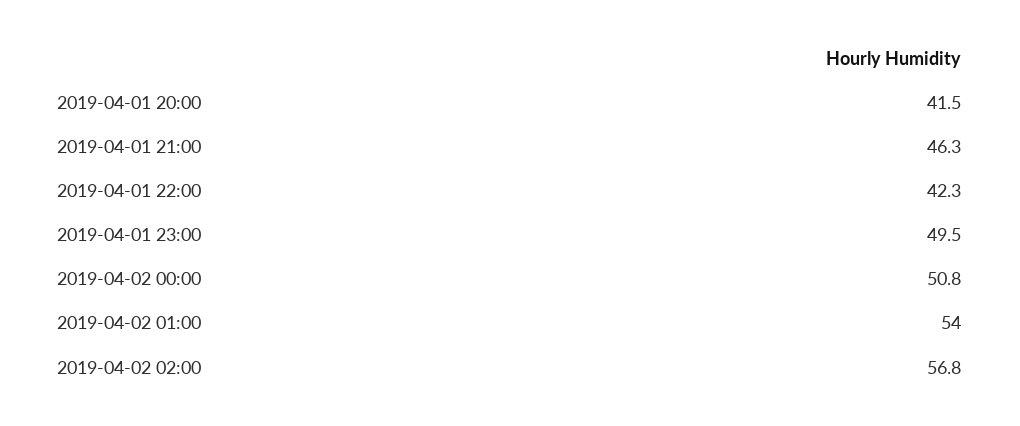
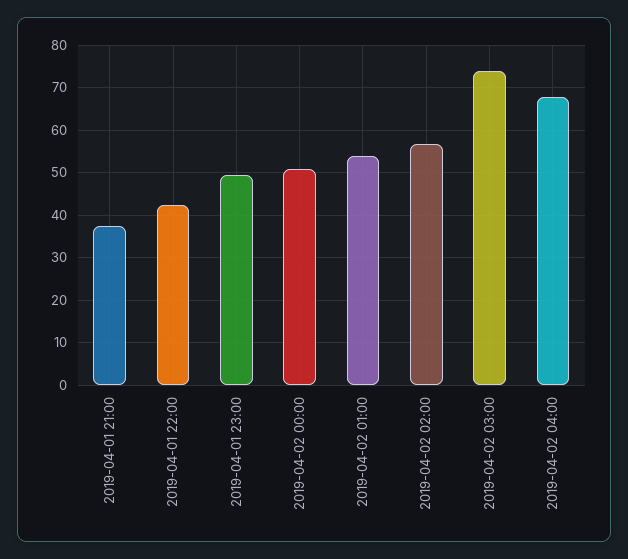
2019-04-01 20:00: 41.5 -> none
2019-04-01 21:00: 46.3 -> 38
2019-04-02 03:00: none -> 74
2019-04-02 04:00: none -> 68

